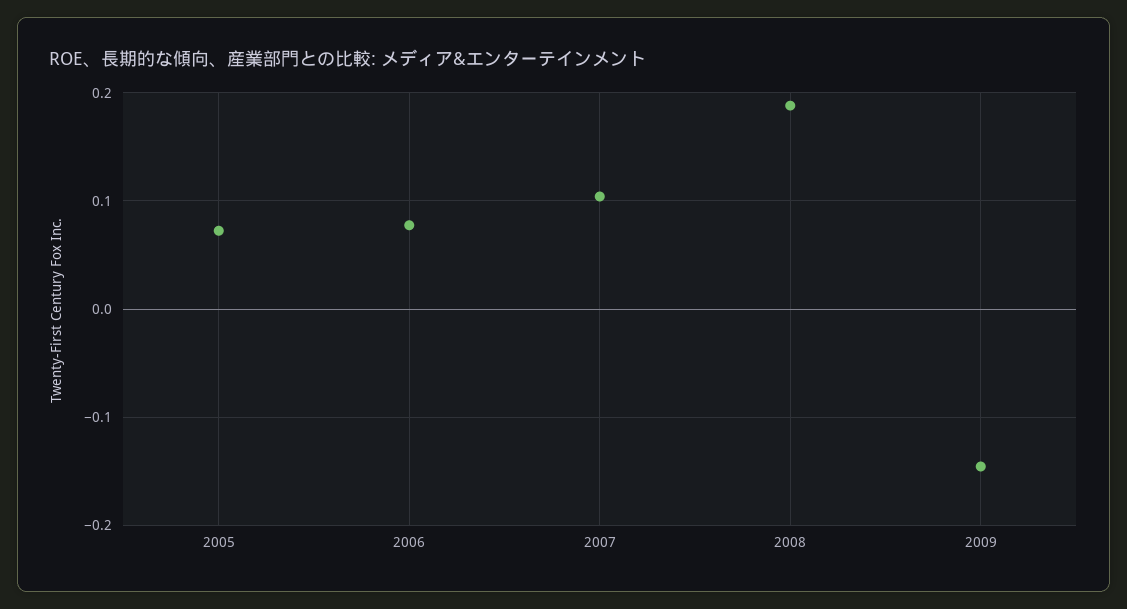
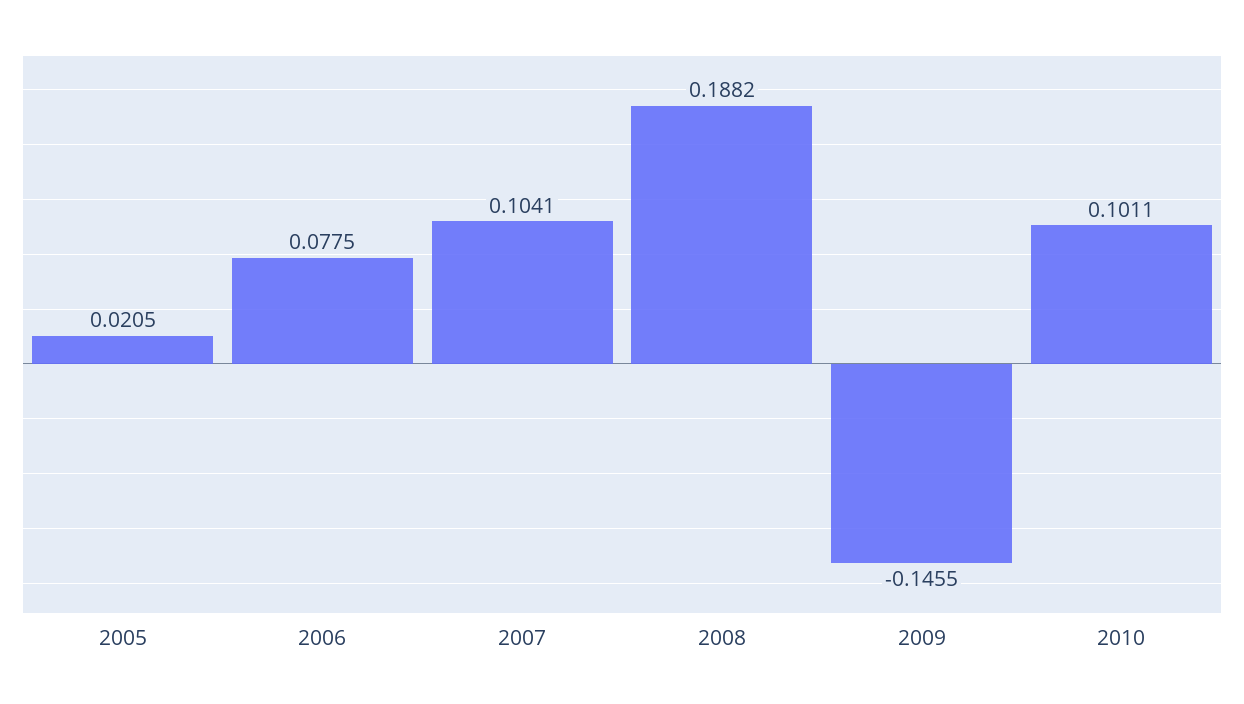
2005: 0.07 -> 0.0205
2010: none -> 0.1011

